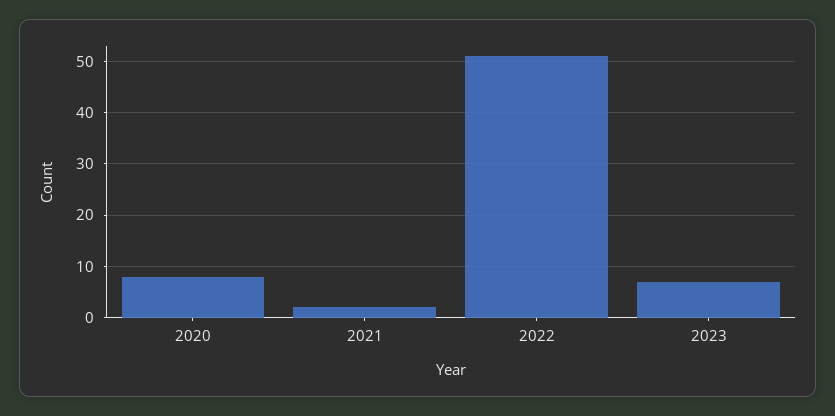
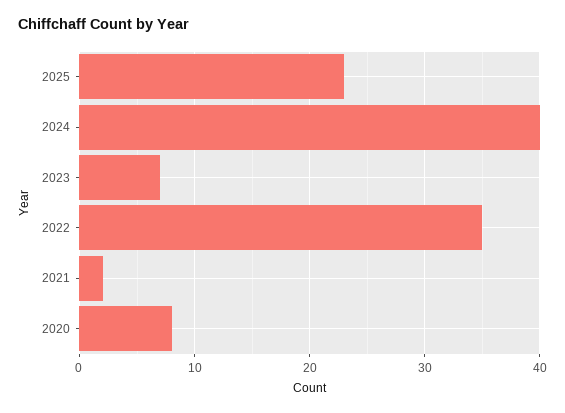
2022: 50 -> 35
2025: none -> 23
2024: none -> 40

